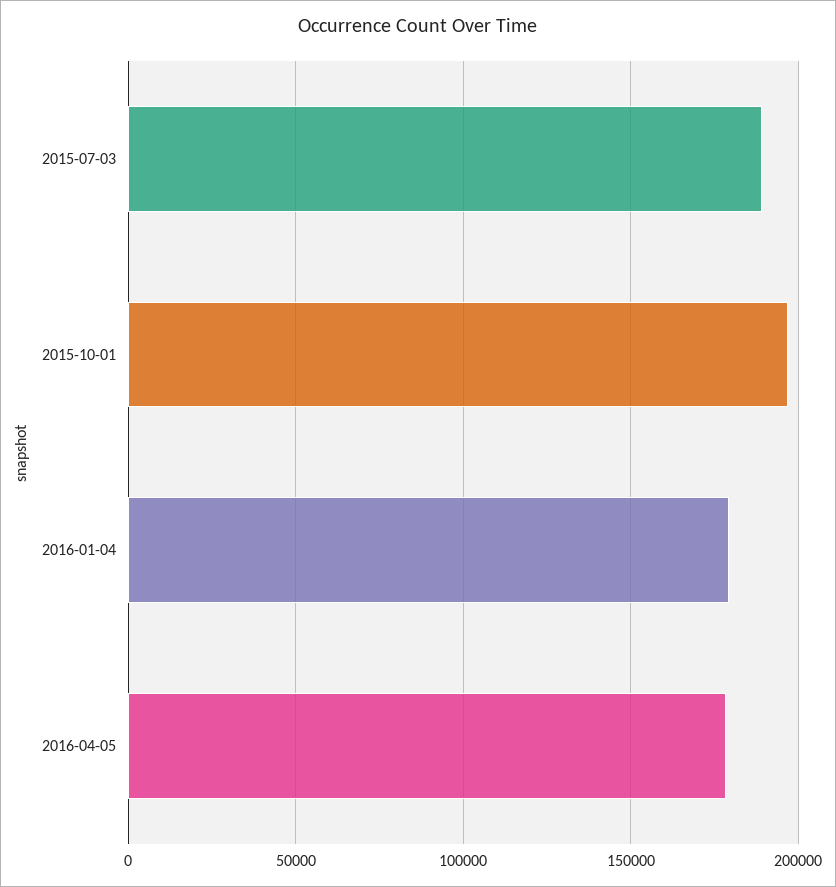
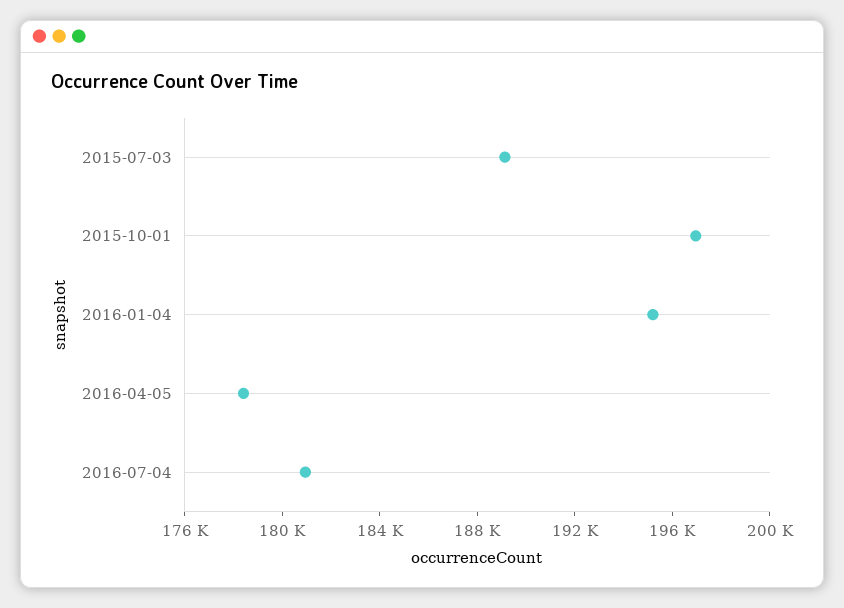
2016-01-04: 180000 -> 195000
2016-07-04: none -> 181000

